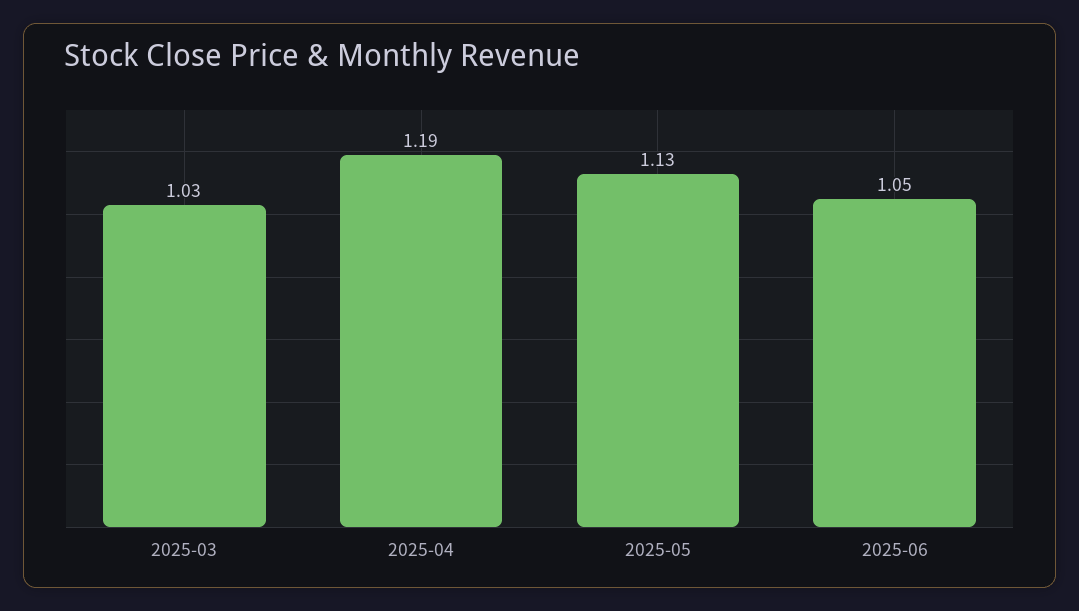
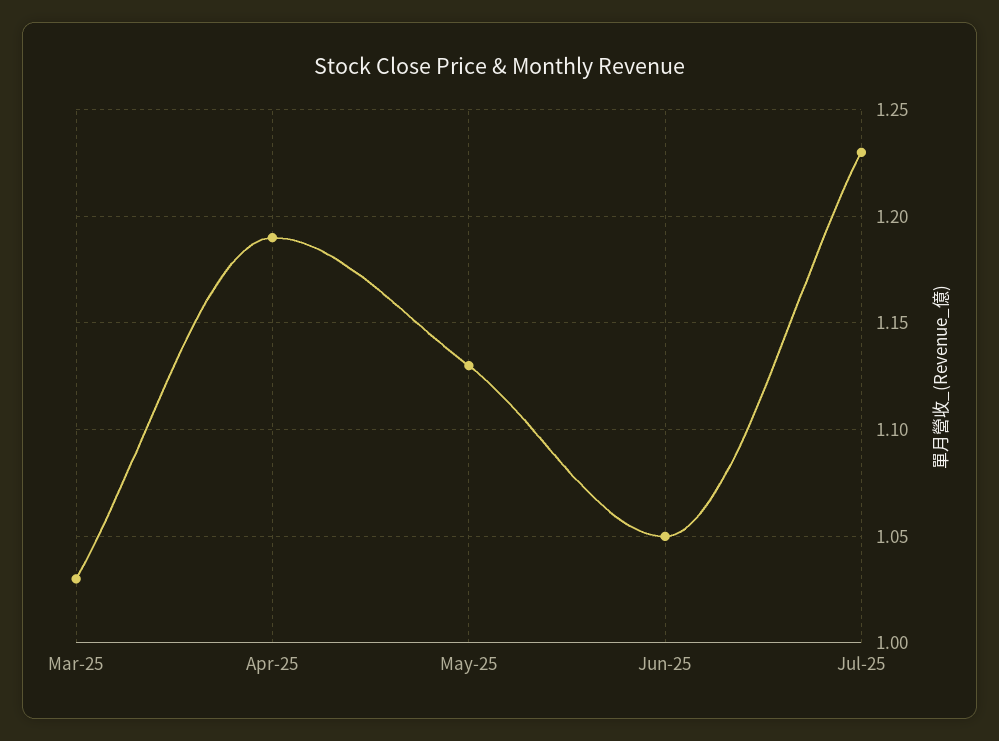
Jul-25: none -> 1.23

